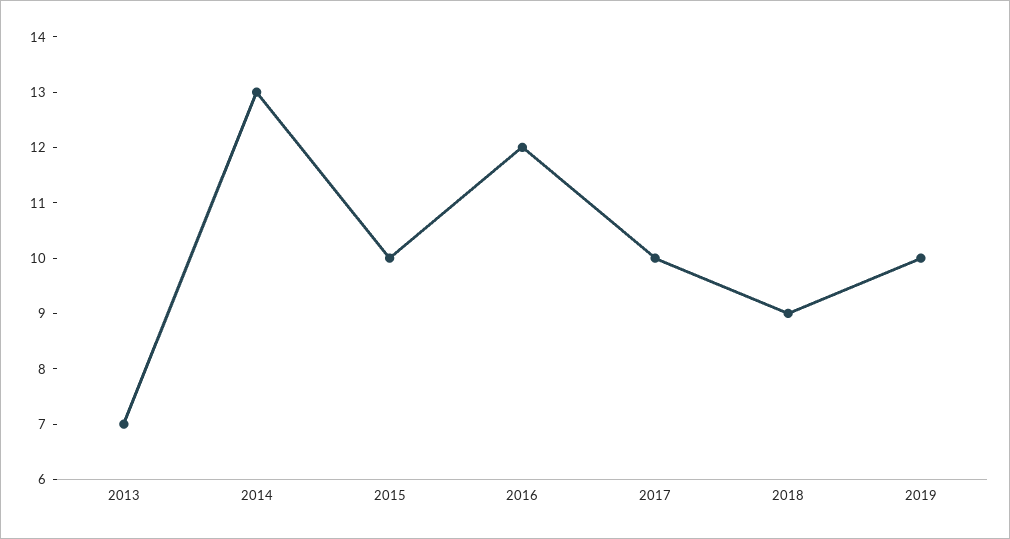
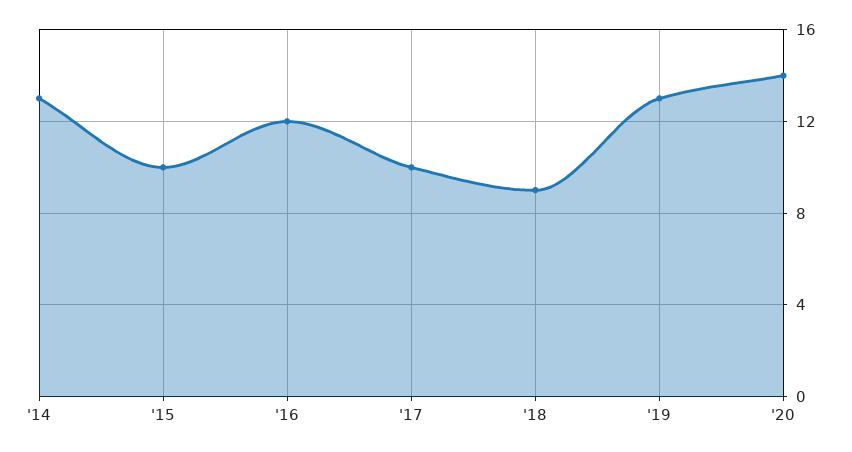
2013: 7 -> none
2019: 10 -> 13
'20: none -> 14

